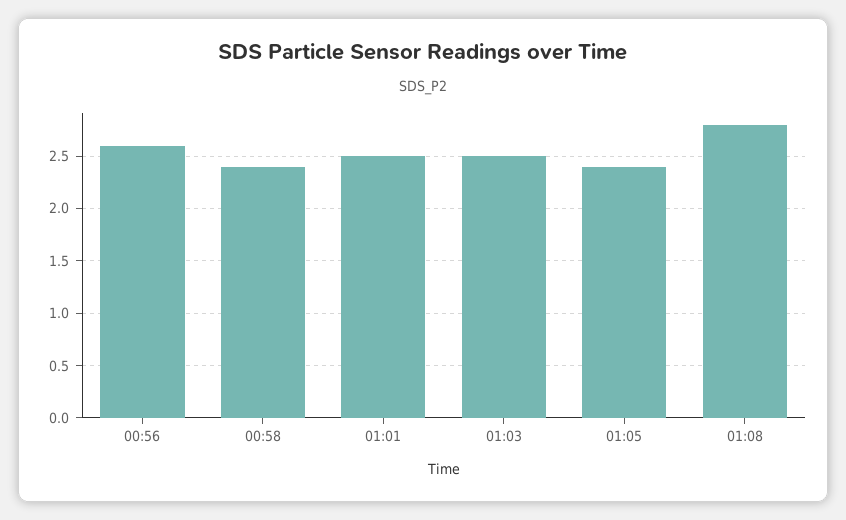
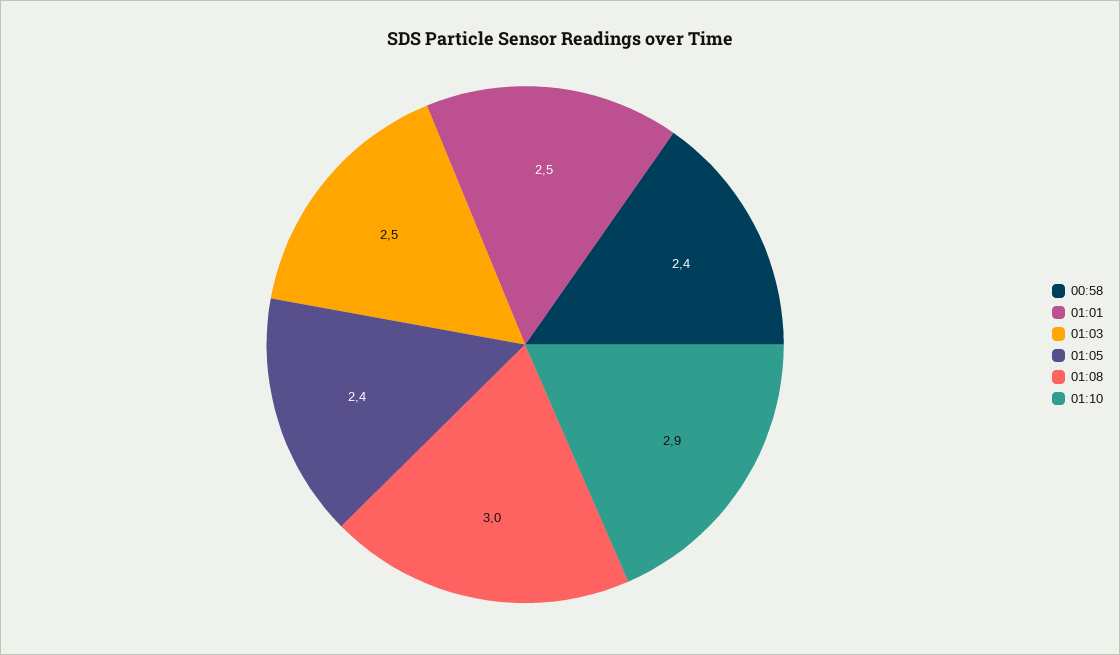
00:56: 2.6 -> none
01:08: 2.8 -> 3
01:10: none -> 2.9

